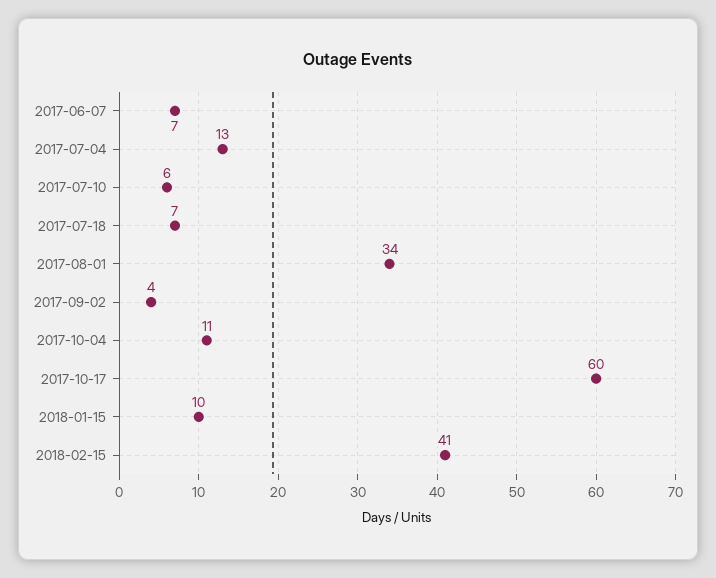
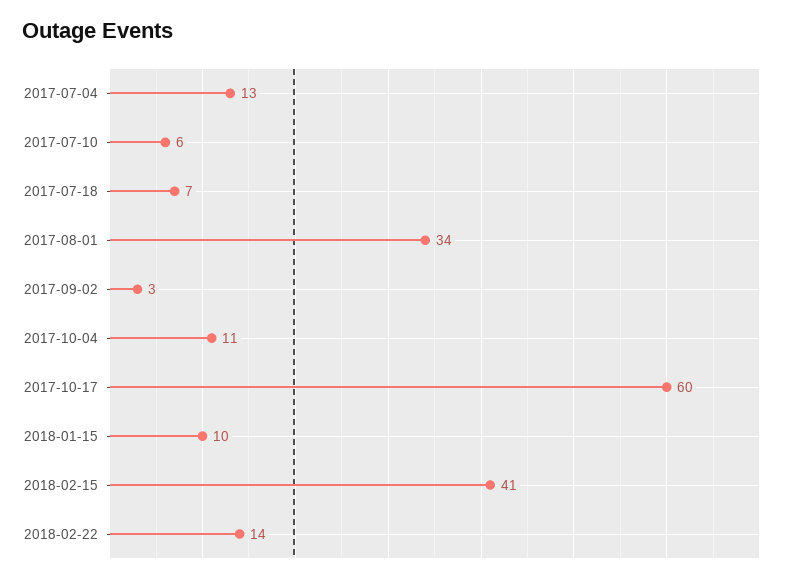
2017-06-07: 7 -> none
2017-09-02: 4 -> 3
2018-02-22: none -> 14

